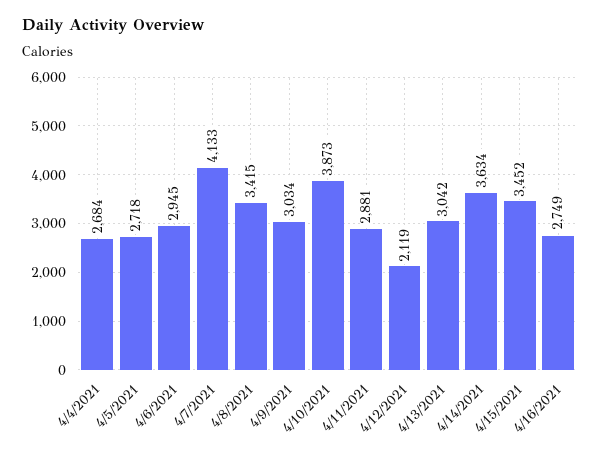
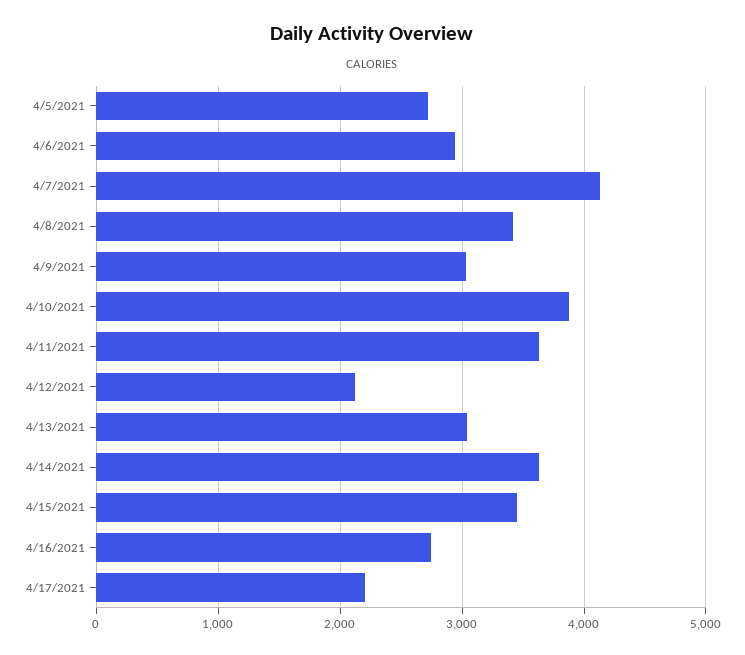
4/4/2021: 2684 -> none
4/11/2021: 2881 -> 3600
4/17/2021: none -> 2200

